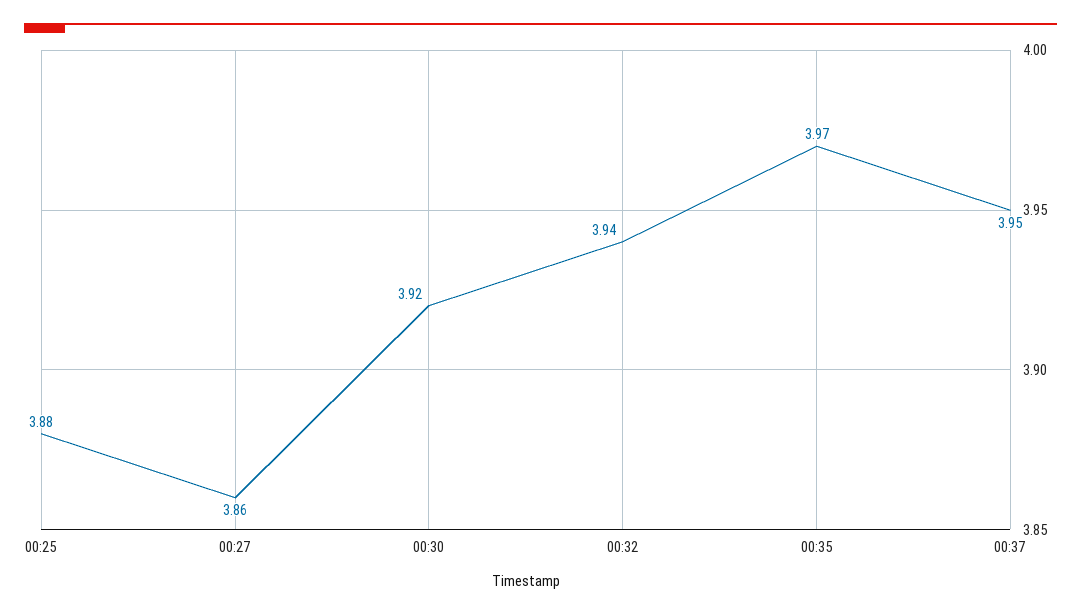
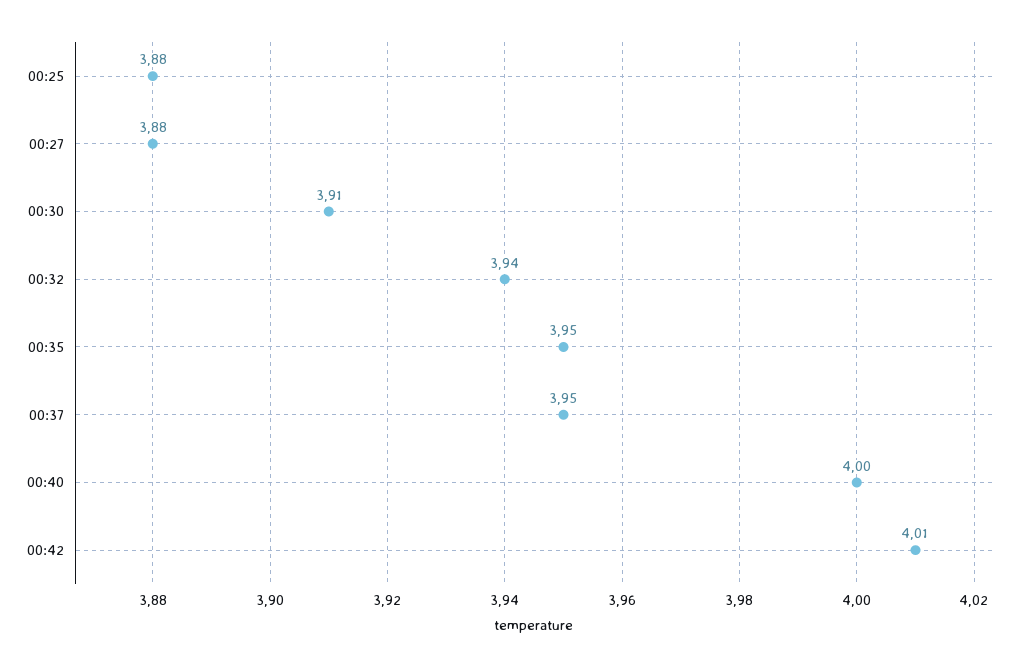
00:27: 3.86 -> 3.88
00:30: 3.92 -> 3.91
00:35: 3.97 -> 3.95
00:40: none -> 4
00:42: none -> 4.01

